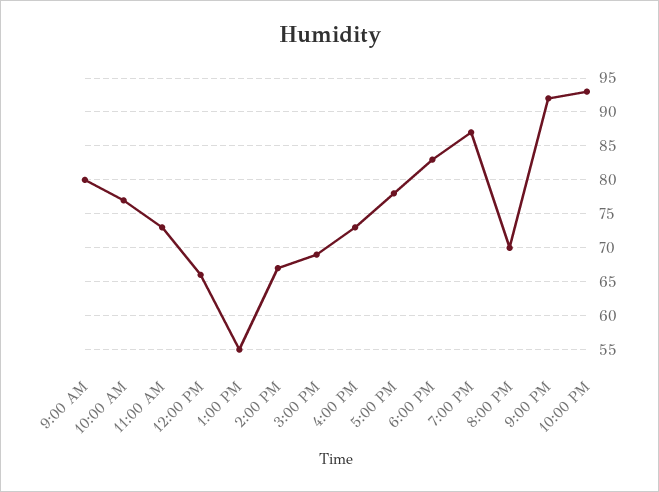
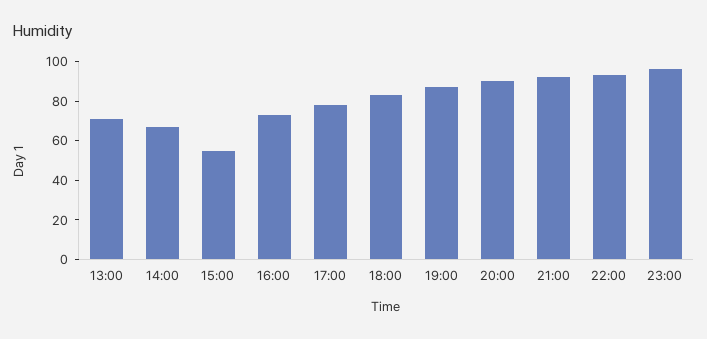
9:00 AM: 80 -> none
10:00 AM: 77 -> none
11:00 AM: 73 -> none
12:00 PM: 66 -> none
1:00 PM: 55 -> 70
3:00 PM: 69 -> 55
8:00 PM: 70 -> 90
23:00: none -> 95

